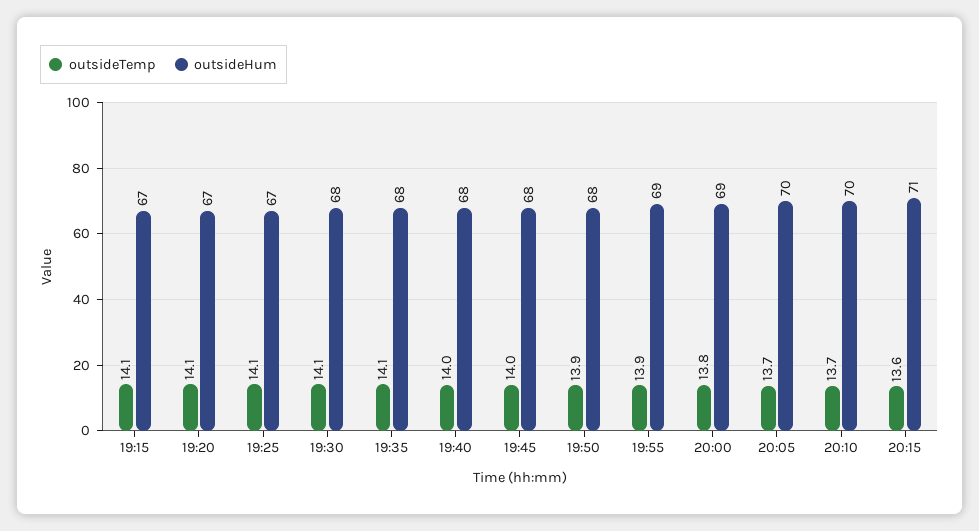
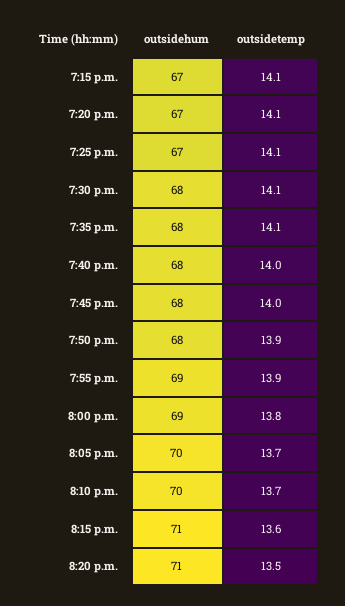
outsideHum, 8:20 p.m.: none -> 71
outsideTemp, 8:20 p.m.: none -> 13.5

